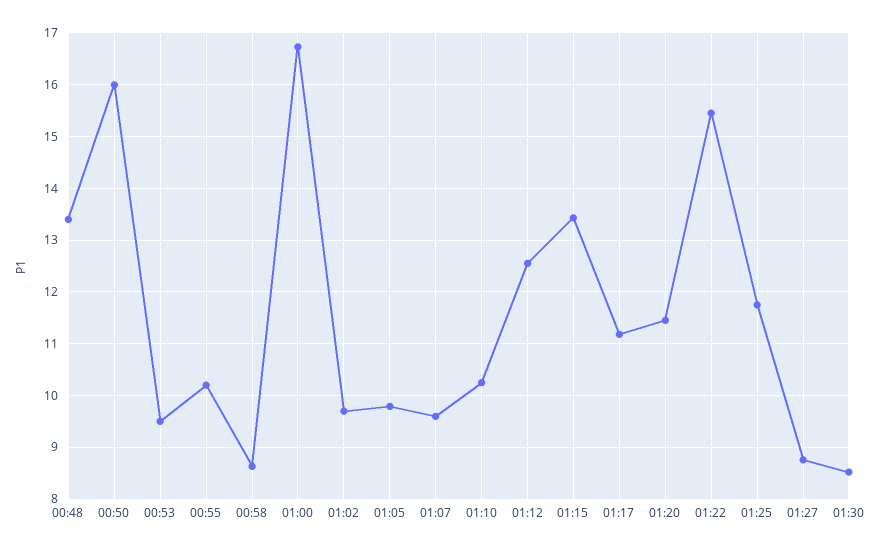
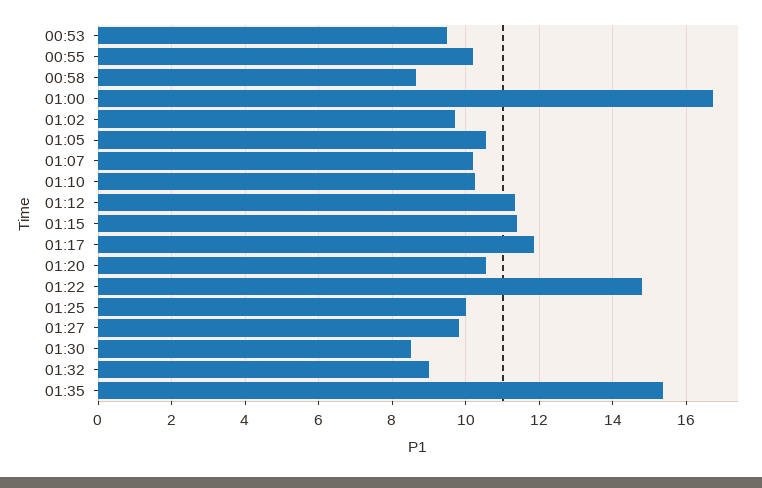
00:48: 13.4 -> none
00:50: 16 -> none
01:05: 9.8 -> 10.6
01:07: 9.6 -> 10.2
01:12: 12.6 -> 11.4
01:15: 13.4 -> 11.4
01:17: 11.2 -> 11.8
01:20: 11.4 -> 10.6
01:22: 15.4 -> 14.8
01:25: 11.8 -> 10
01:27: 8.8 -> 9.8
01:32: none -> 9
01:35: none -> 15.4

